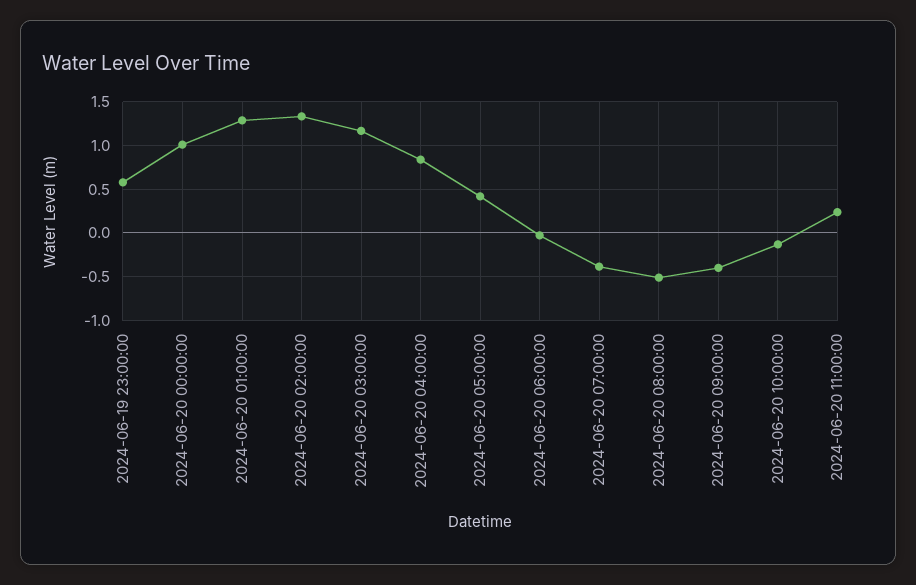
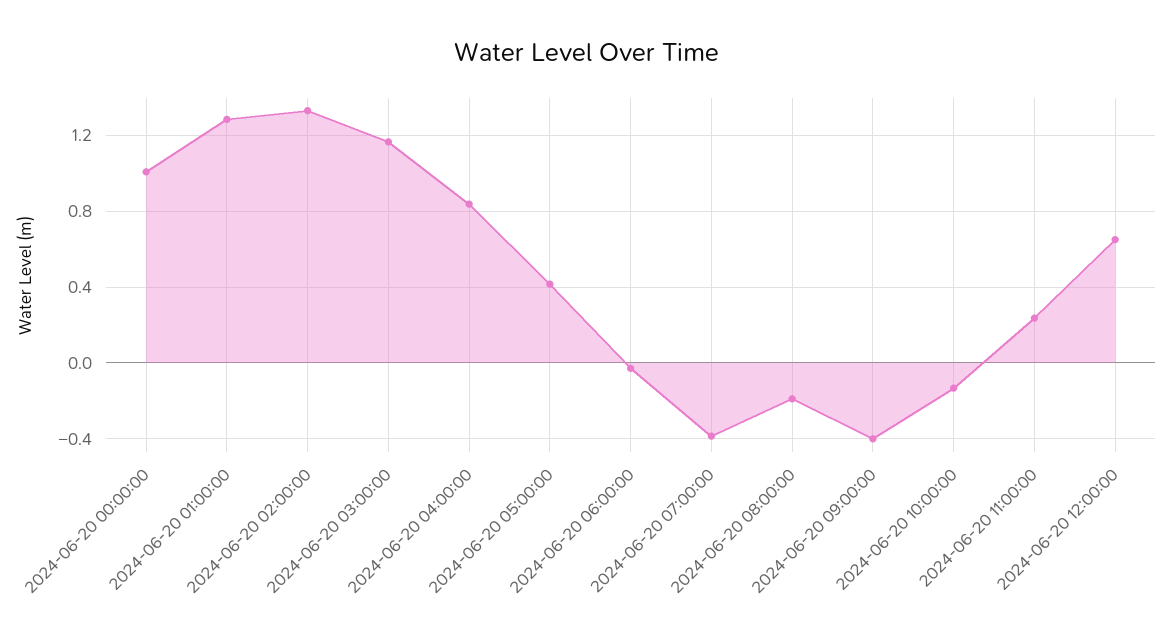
2024-06-19 23:00:00: 0.6 -> none
2024-06-20 08:00:00: -0.5 -> -0.2
2024-06-20 12:00:00: none -> 0.65

